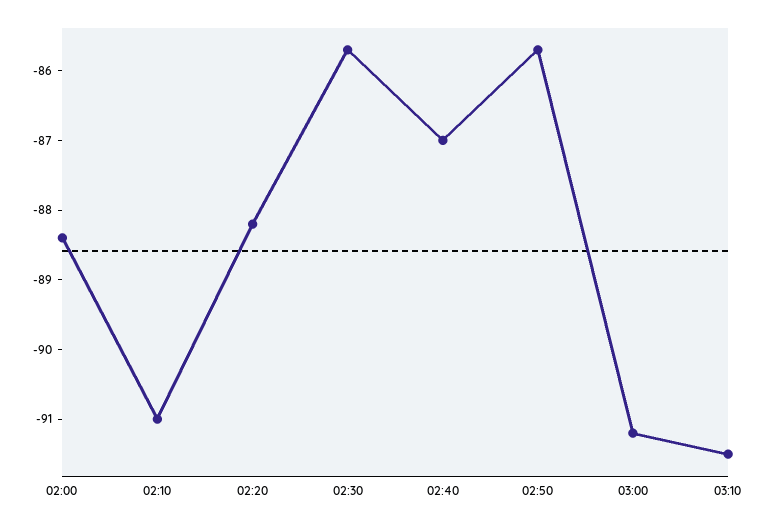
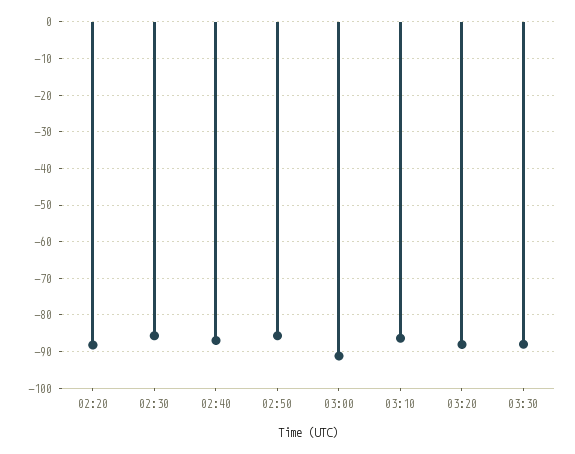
02:00: -88.5 -> none
02:10: -91 -> none
03:10: -91.5 -> -86
03:20: none -> -88
03:30: none -> -88

